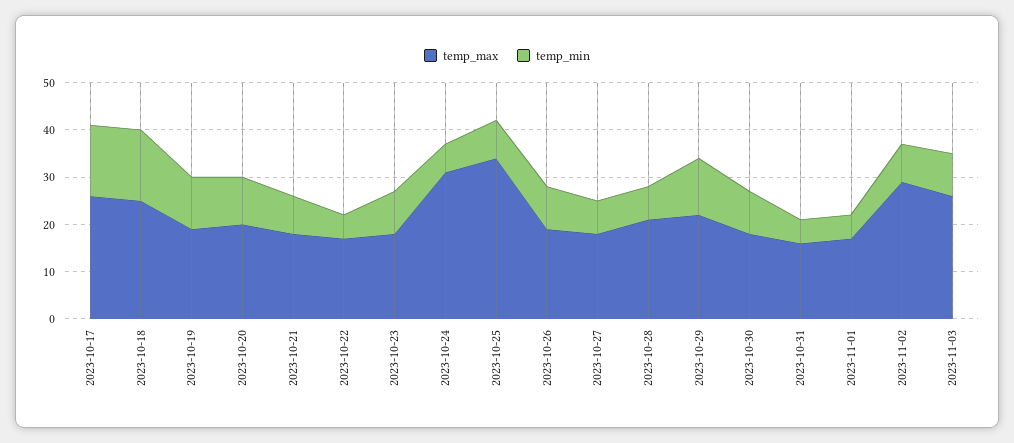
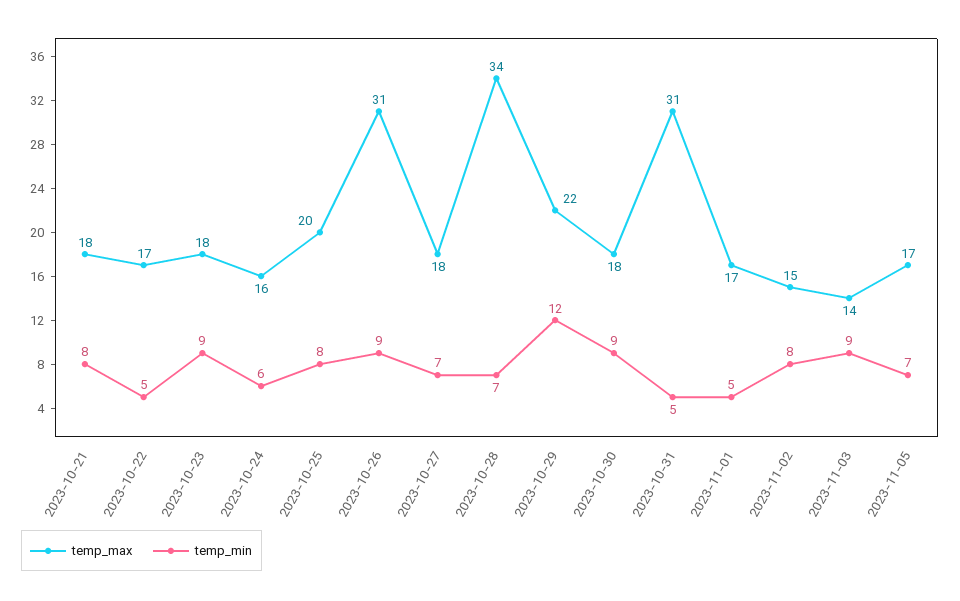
temp_max, 2023-10-17: 25 -> none
temp_min, 2023-10-17: 15 -> none
temp_max, 2023-10-18: 25 -> none
temp_min, 2023-10-18: 15 -> none
temp_max, 2023-10-19: 20 -> none
temp_min, 2023-10-19: 10 -> none
temp_max, 2023-10-20: 20 -> none
temp_min, 2023-10-20: 10 -> none
temp_max, 2023-10-24: 30 -> 16
temp_max, 2023-10-25: 35 -> 20
temp_max, 2023-10-26: 20 -> 31
temp_max, 2023-10-28: 20 -> 34
temp_max, 2023-10-31: 15 -> 31
temp_max, 2023-11-02: 30 -> 15
temp_max, 2023-11-03: 25 -> 14
temp_max, 2023-11-05: none -> 17
temp_min, 2023-11-05: none -> 7

